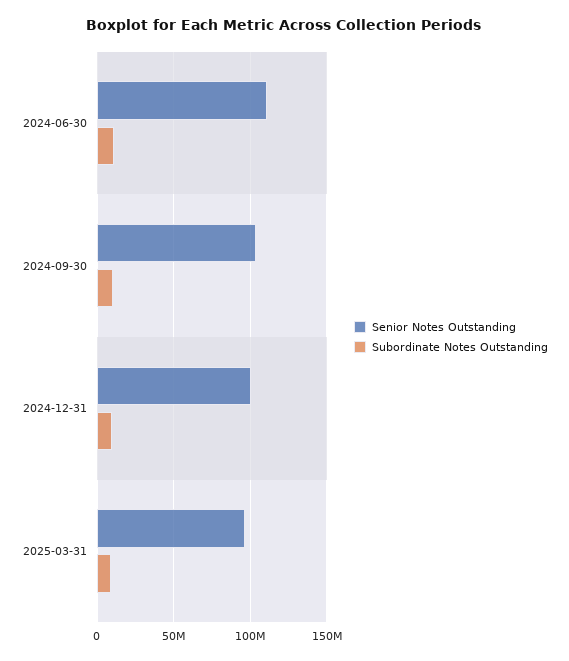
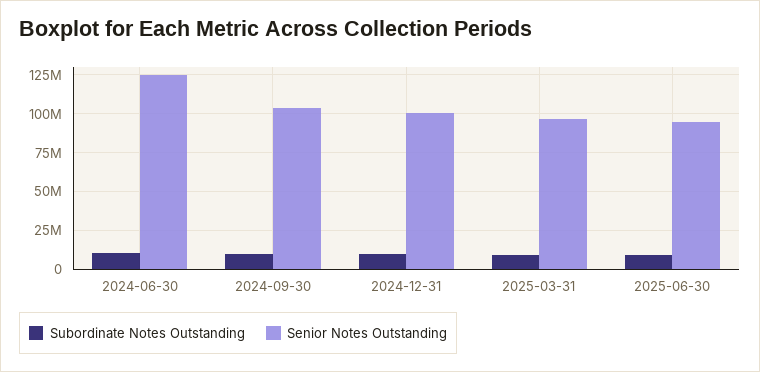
Senior Notes Outstanding, 2024-06-30: 110000000 -> 125000000
Subordinate Notes Outstanding, 2025-06-30: none -> 10000000
Senior Notes Outstanding, 2025-06-30: none -> 95000000

